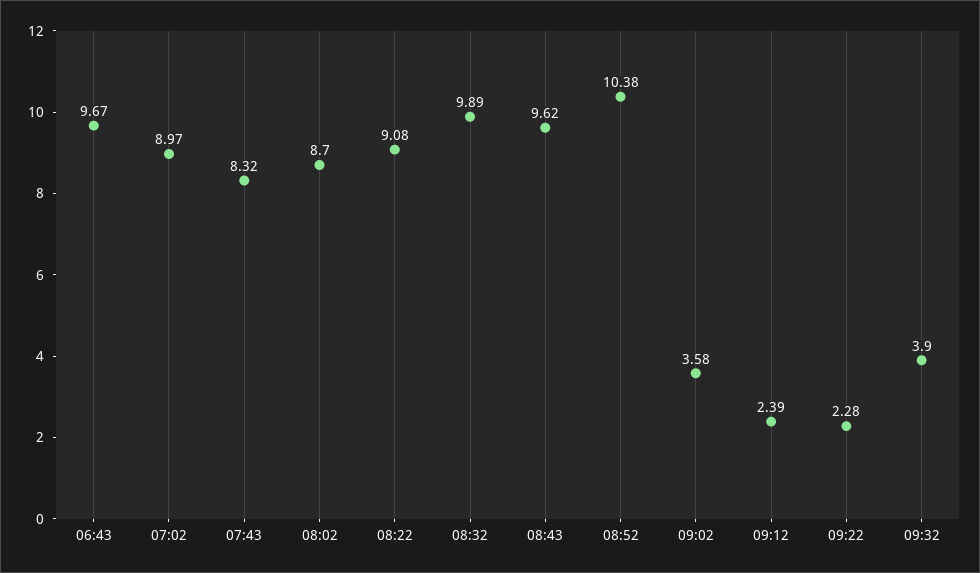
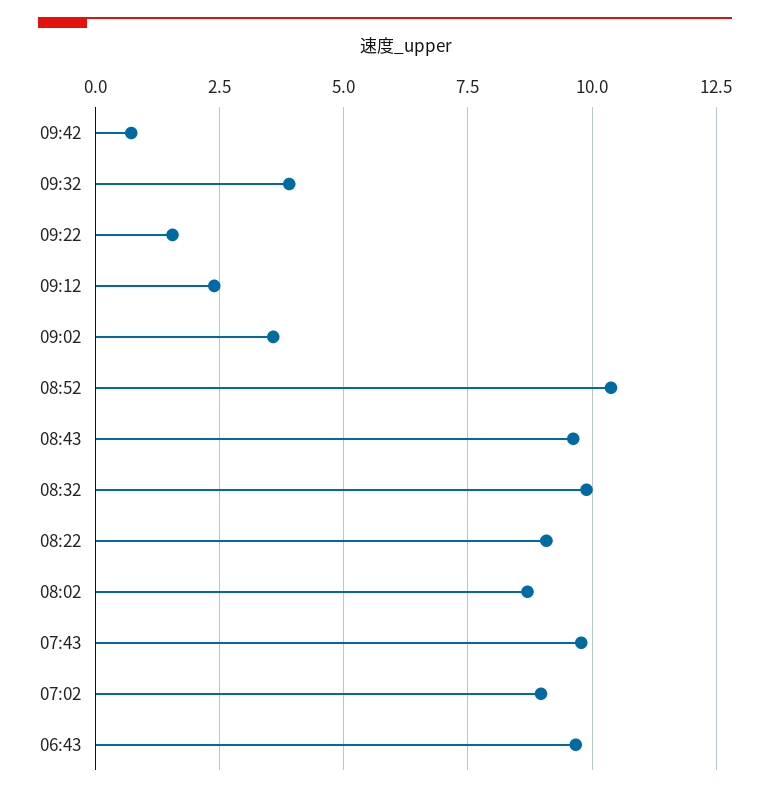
07:43: 8.32 -> 9.75
09:22: 2.28 -> 1.5
09:42: none -> 0.75

